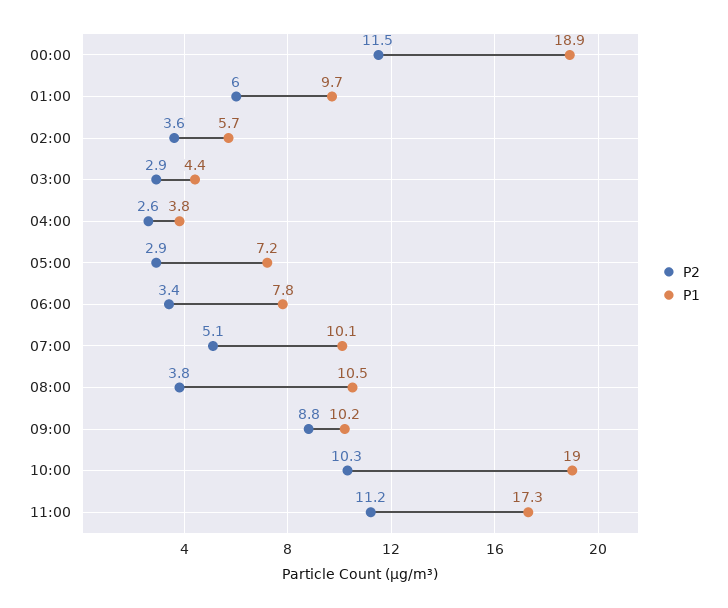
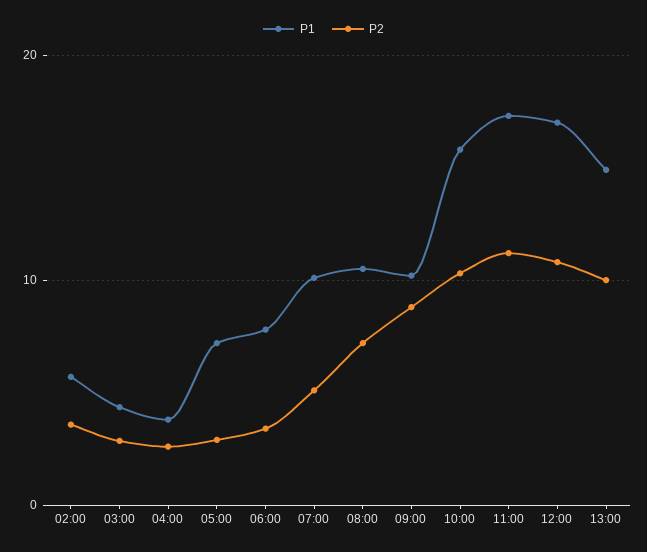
P2, 00:00: 11.5 -> none
P1, 00:00: 18.9 -> none
P2, 01:00: 6 -> none
P1, 01:00: 9.7 -> none
P2, 08:00: 3.8 -> 7
P1, 10:00: 19 -> 16
P1, 12:00: none -> 17
P2, 12:00: none -> 11
P1, 13:00: none -> 15
P2, 13:00: none -> 10

